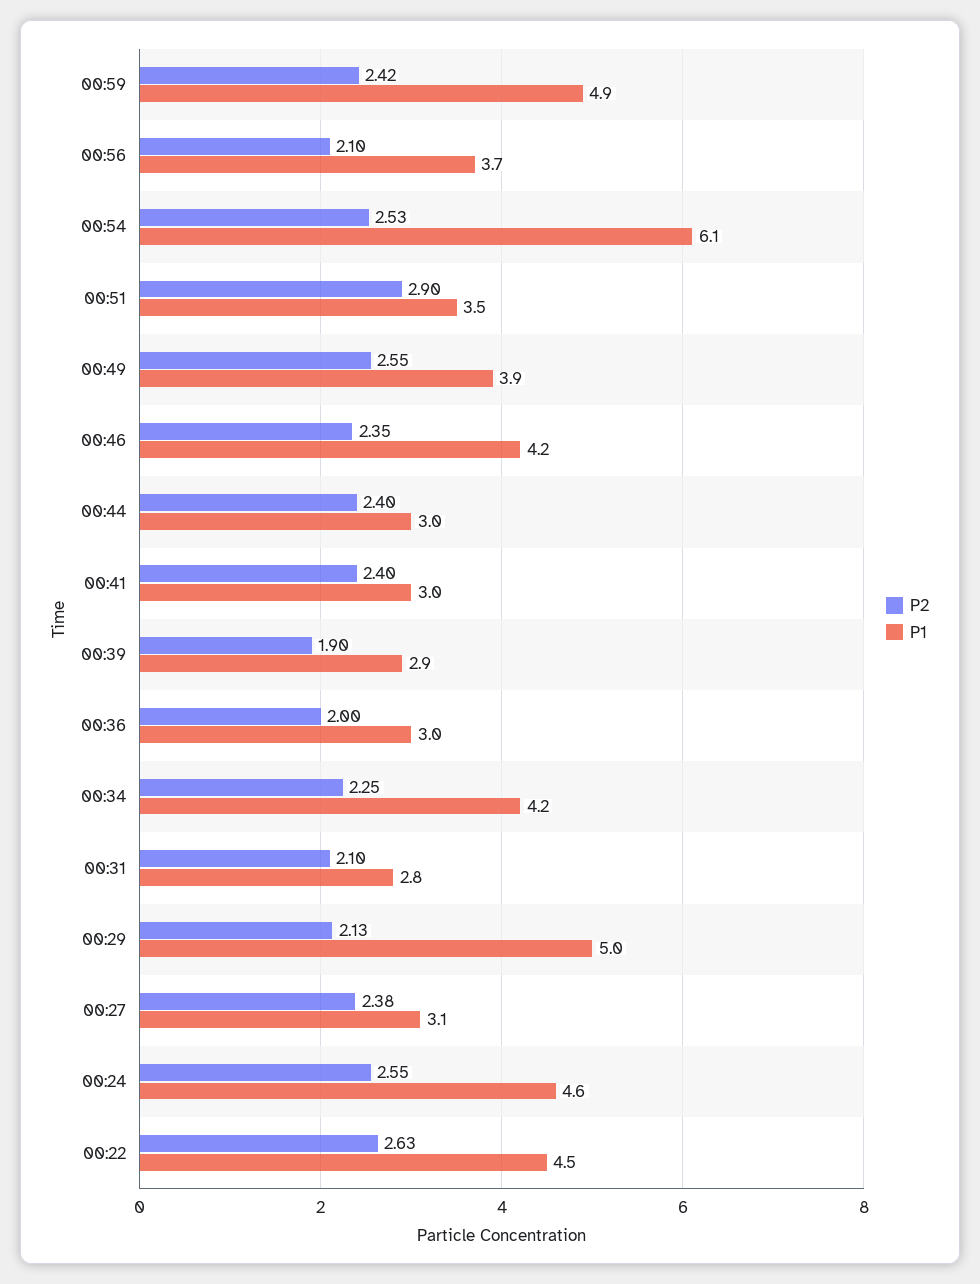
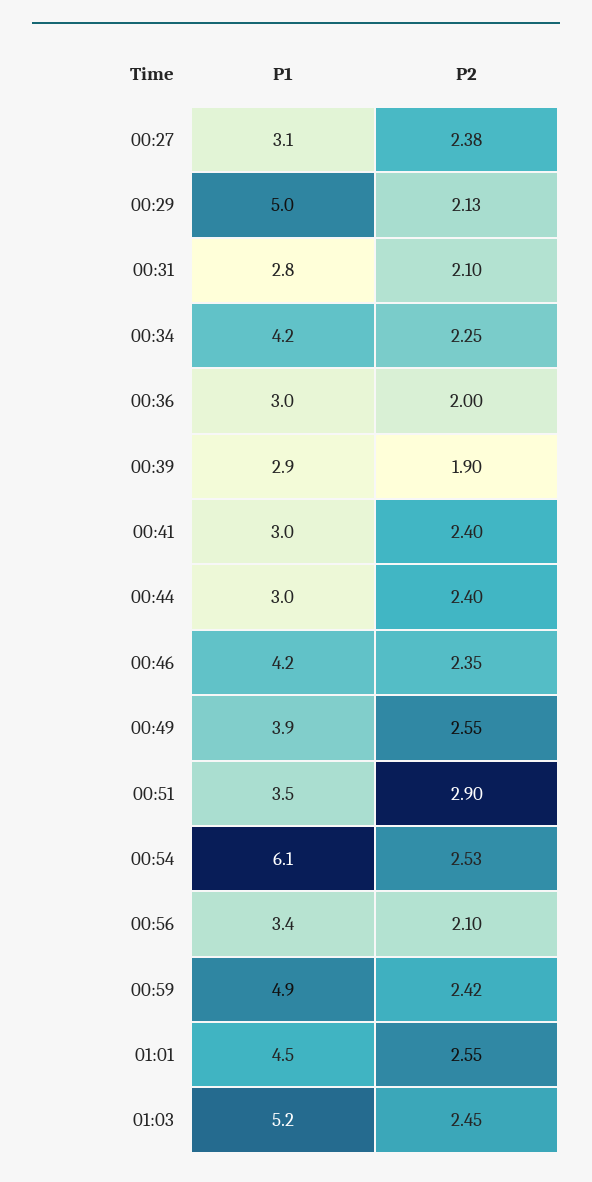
P1, 00:56: 3.7 -> 3.4
P2, 00:24: 2.55 -> none
P1, 00:24: 4.6 -> none
P2, 00:22: 2.63 -> none
P1, 00:22: 4.5 -> none
P1, 01:01: none -> 4.5
P2, 01:01: none -> 2.55
P1, 01:03: none -> 5.2
P2, 01:03: none -> 2.45

